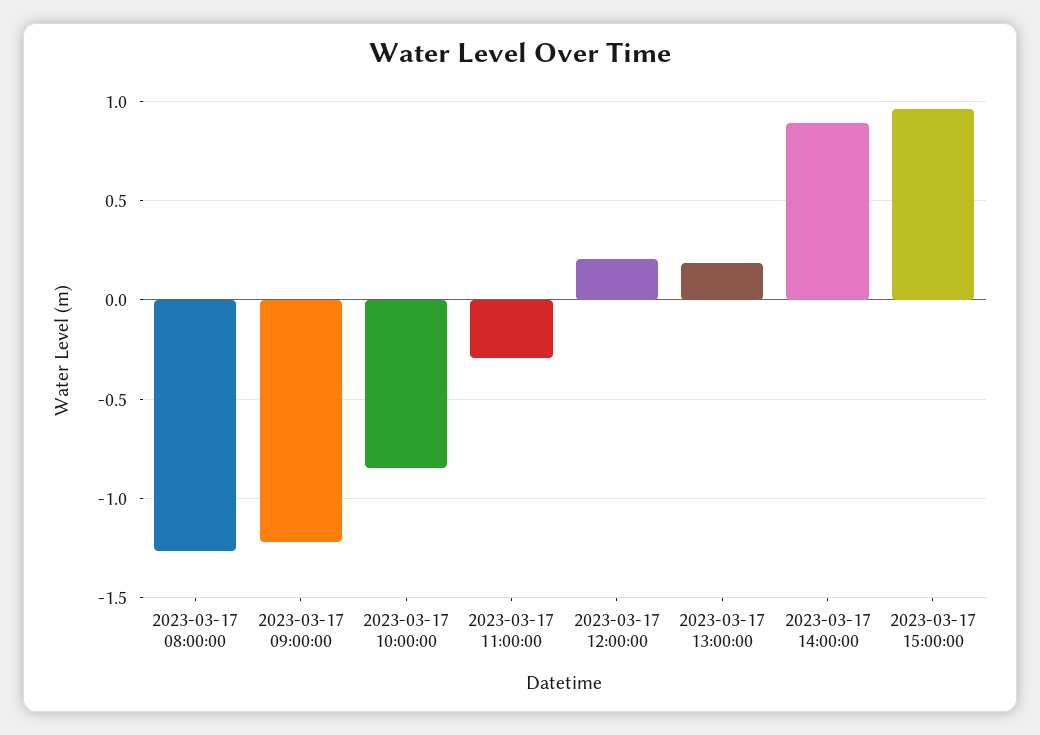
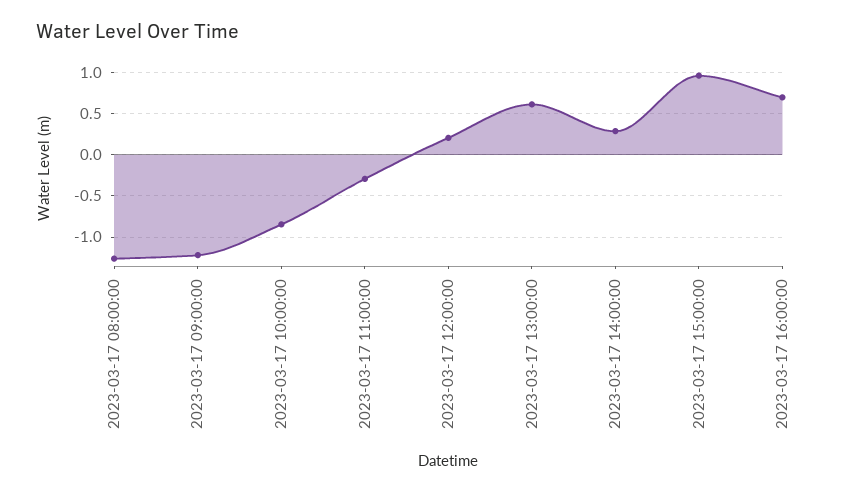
2023-03-17 13:00:00: 0.2 -> 0.6
2023-03-17 14:00:00: 0.9 -> 0.3
2023-03-17 16:00:00: none -> 0.7

